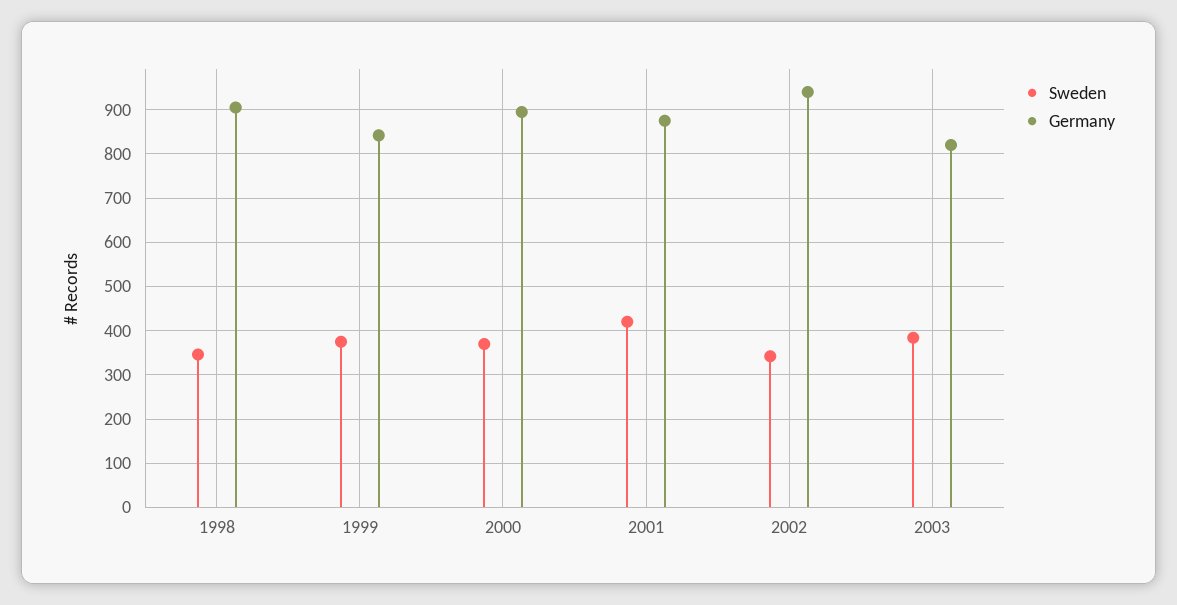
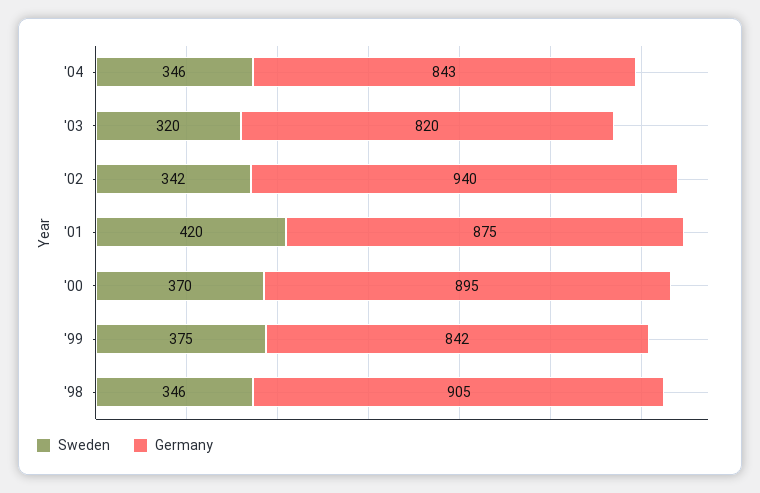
Sweden, 2003: 380 -> 320
Sweden, '04: none -> 346
Germany, '04: none -> 843

